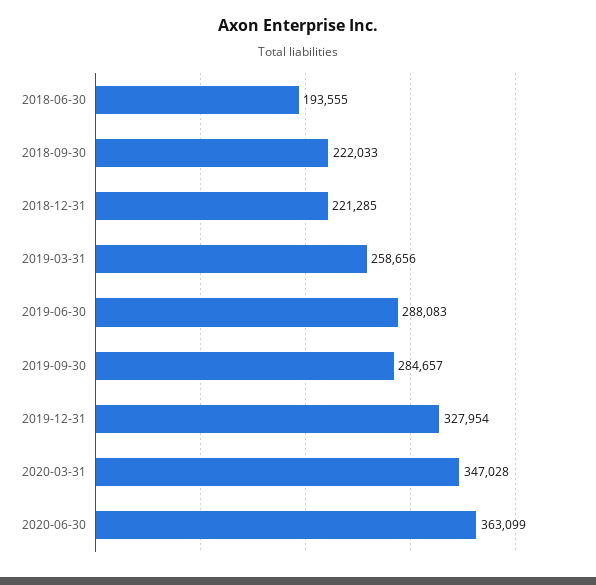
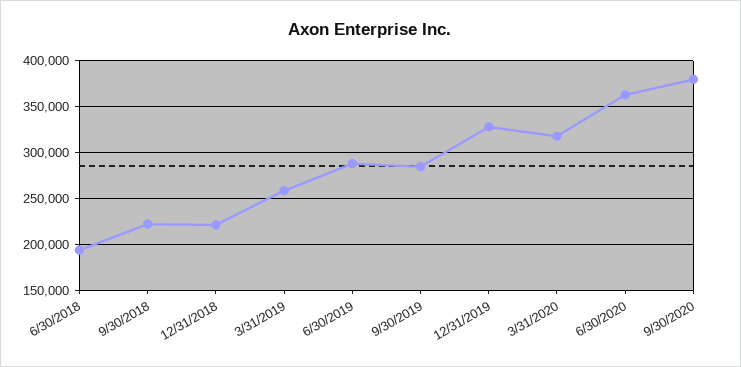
2020-03-31: 347028 -> 320000
9/30/2020: none -> 380000

